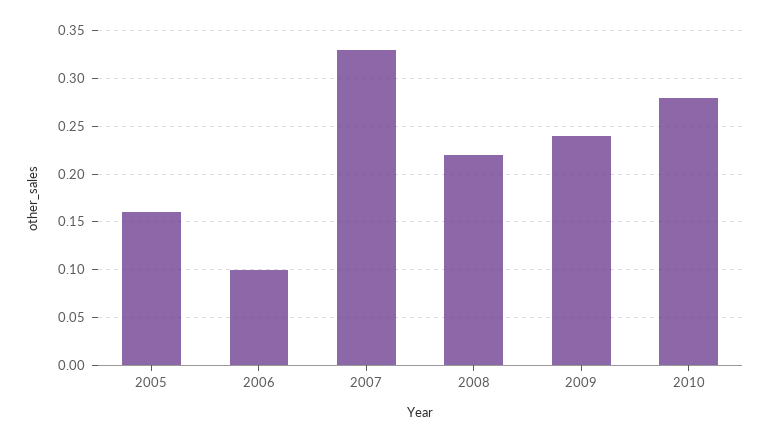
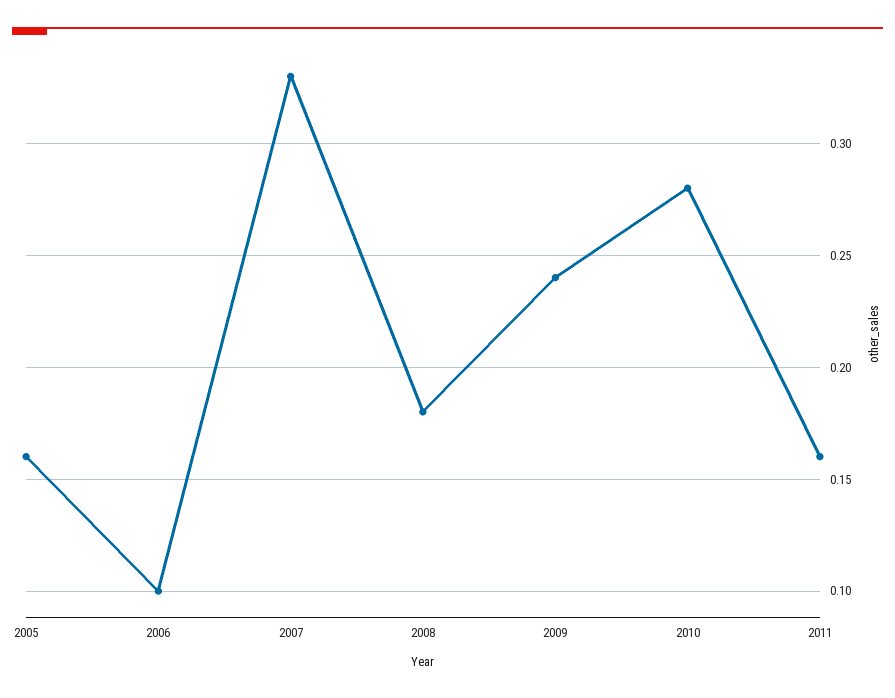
2008: 0.22 -> 0.18
2011: none -> 0.16

